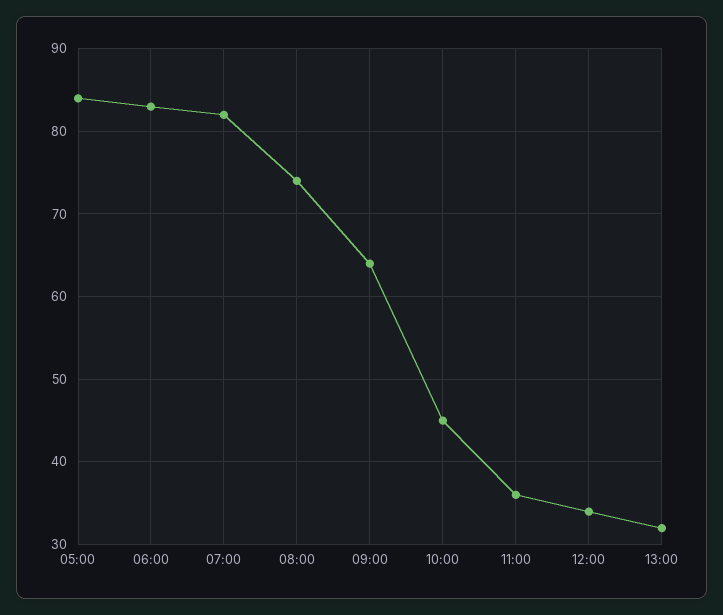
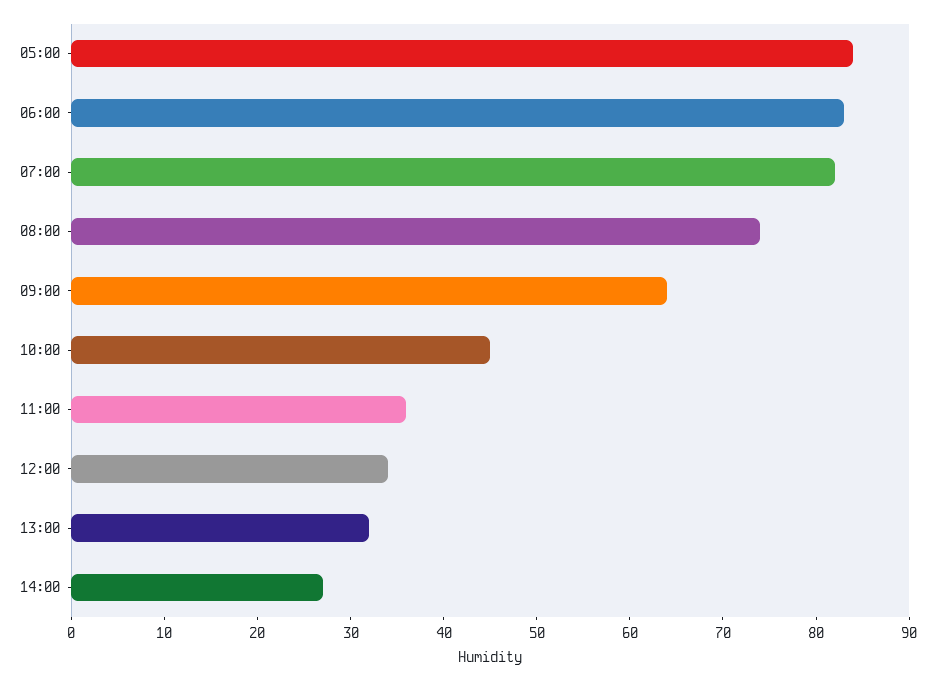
14:00: none -> 27

